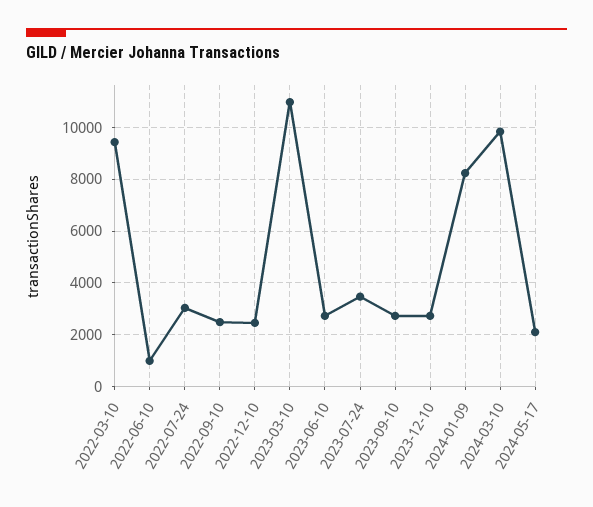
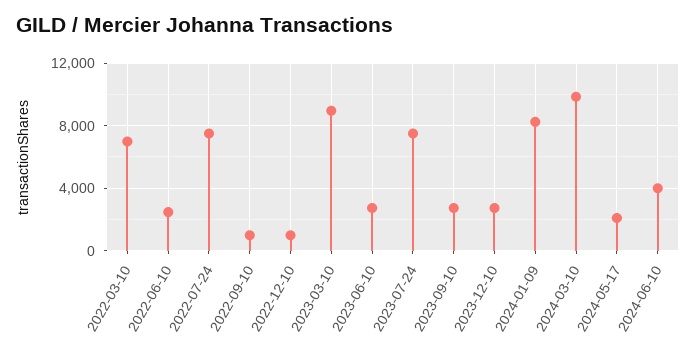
2022-03-10: 9500 -> 7000
2022-06-10: 1000 -> 2500
2022-07-24: 3000 -> 7500
2022-09-10: 2500 -> 1000
2022-12-10: 2500 -> 1000
2023-03-10: 11000 -> 9000
2023-07-24: 3500 -> 7500
2024-06-10: none -> 4000

